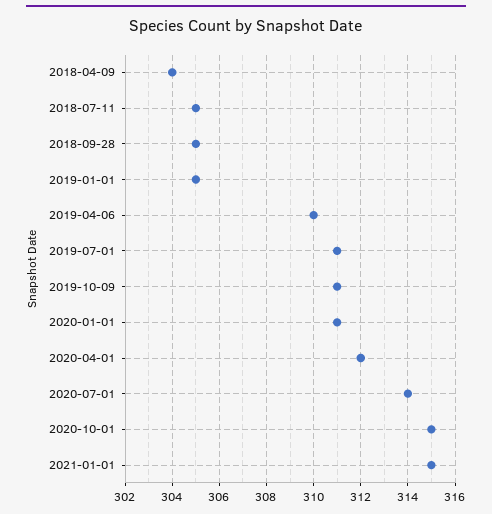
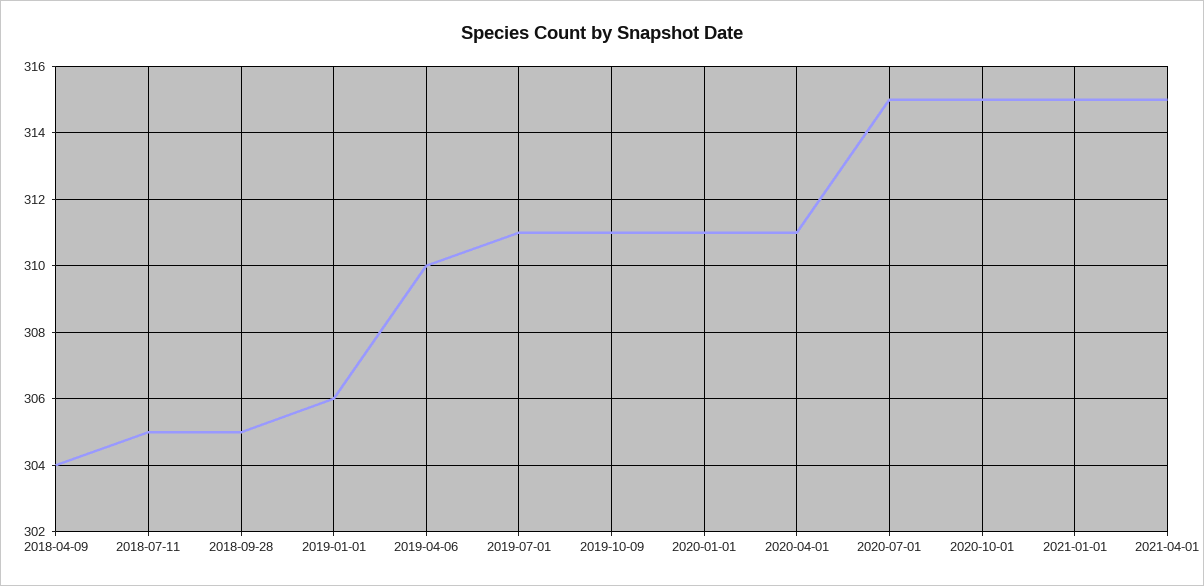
2019-01-01: 305 -> 306
2020-04-01: 312 -> 311
2020-07-01: 314 -> 315
2021-04-01: none -> 315

